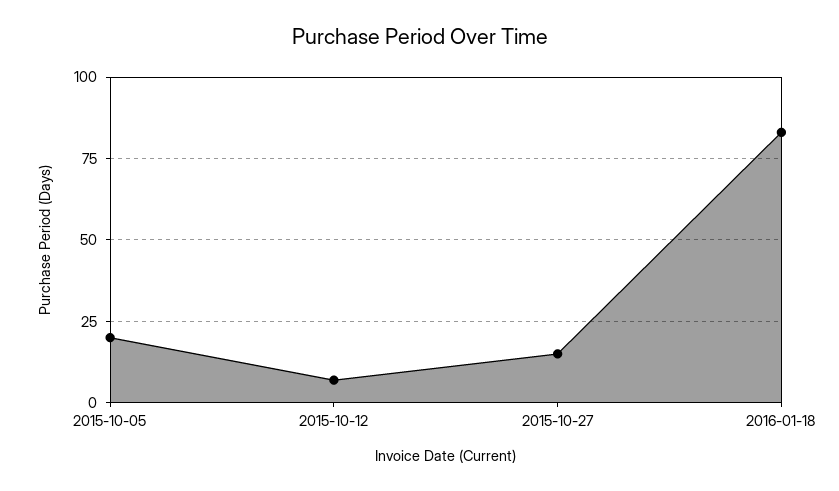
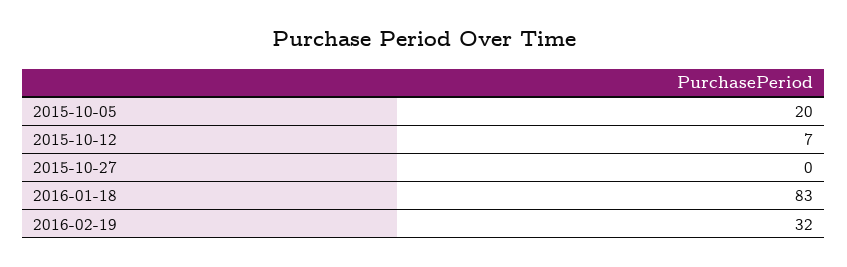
2015-10-27: 15 -> 0
2016-02-19: none -> 32

